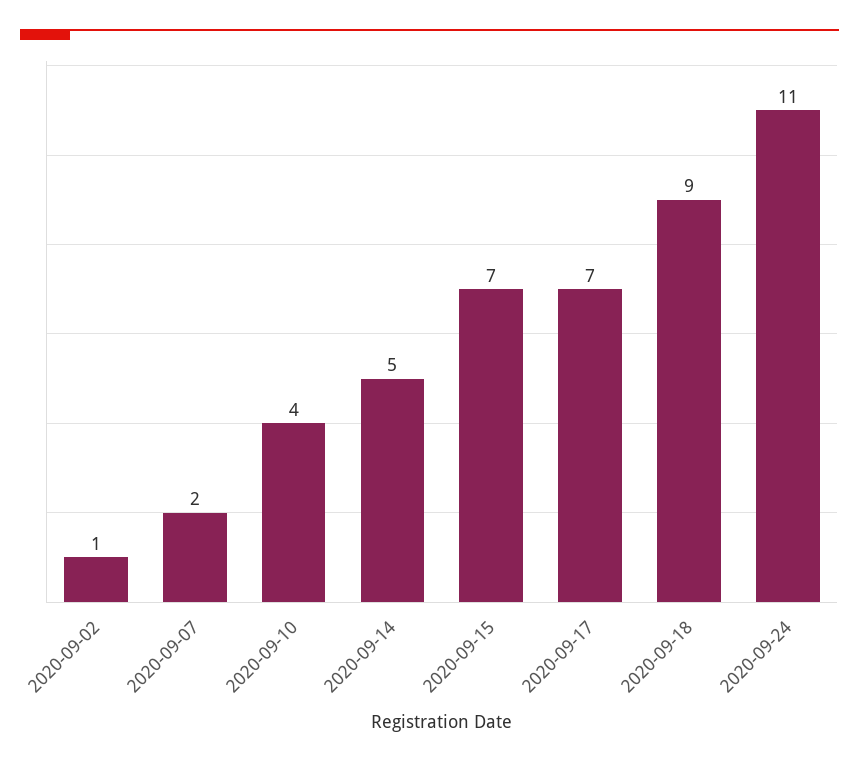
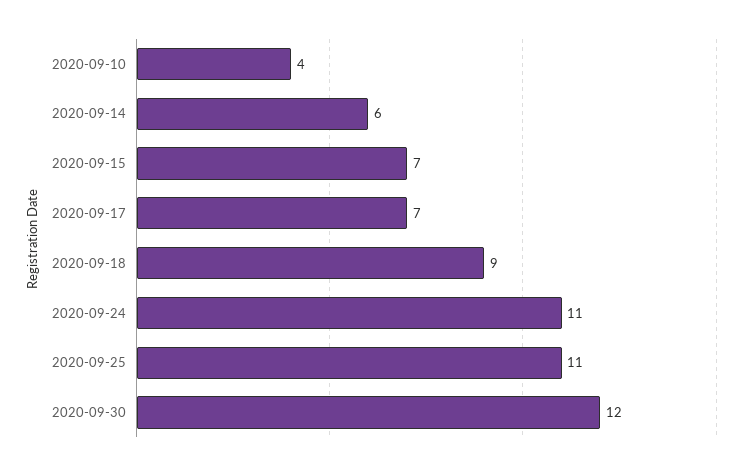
2020-09-02: 1 -> none
2020-09-07: 2 -> none
2020-09-14: 5 -> 6
2020-09-25: none -> 11
2020-09-30: none -> 12

